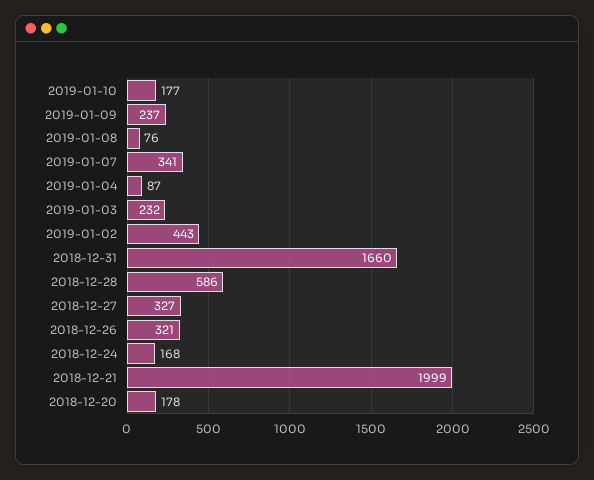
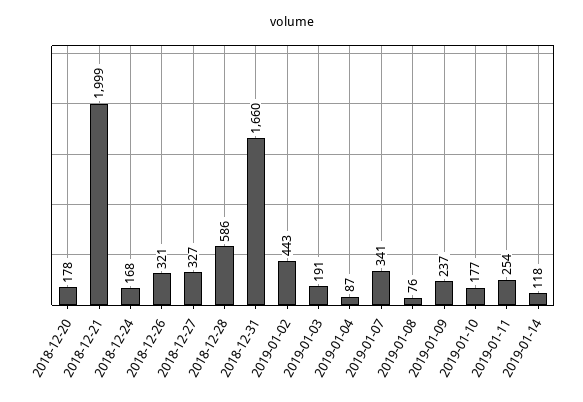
2019-01-03: 232 -> 191
2019-01-11: none -> 254
2019-01-14: none -> 118

